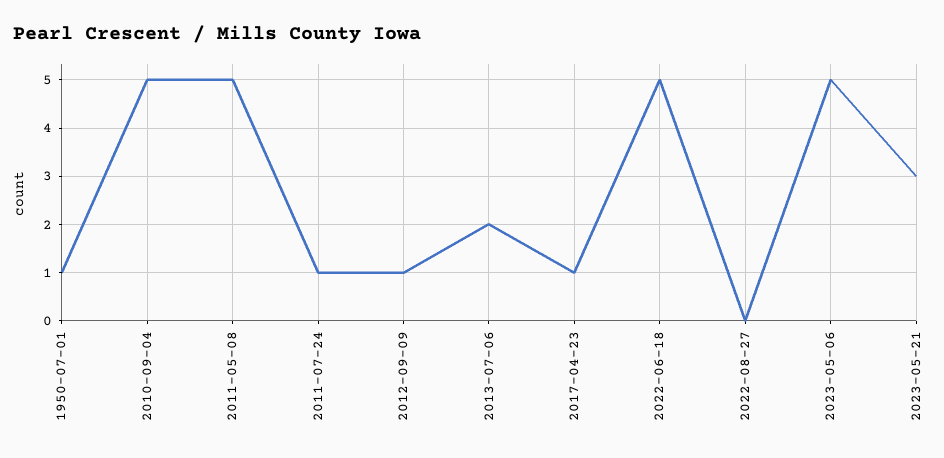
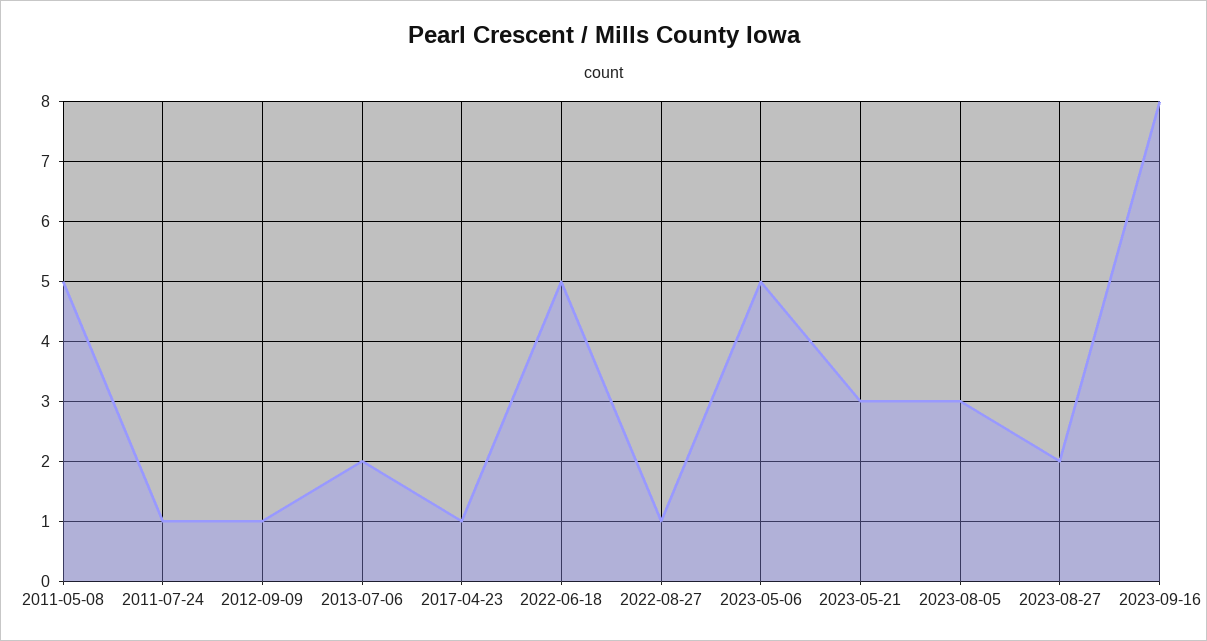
1950-07-01: 1 -> none
2010-09-04: 5 -> none
2022-08-27: 0 -> 1
2023-08-05: none -> 3
2023-08-27: none -> 2
2023-09-16: none -> 8

